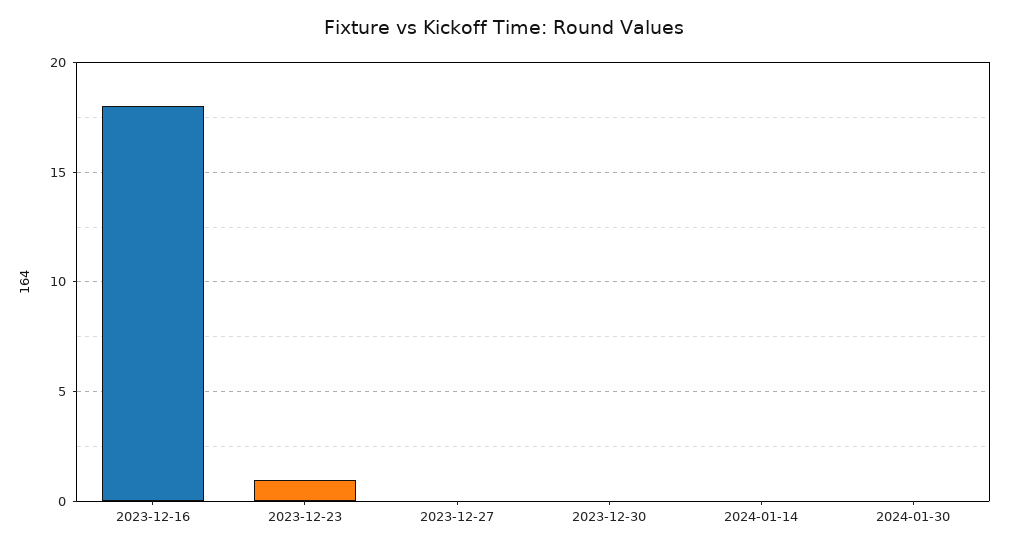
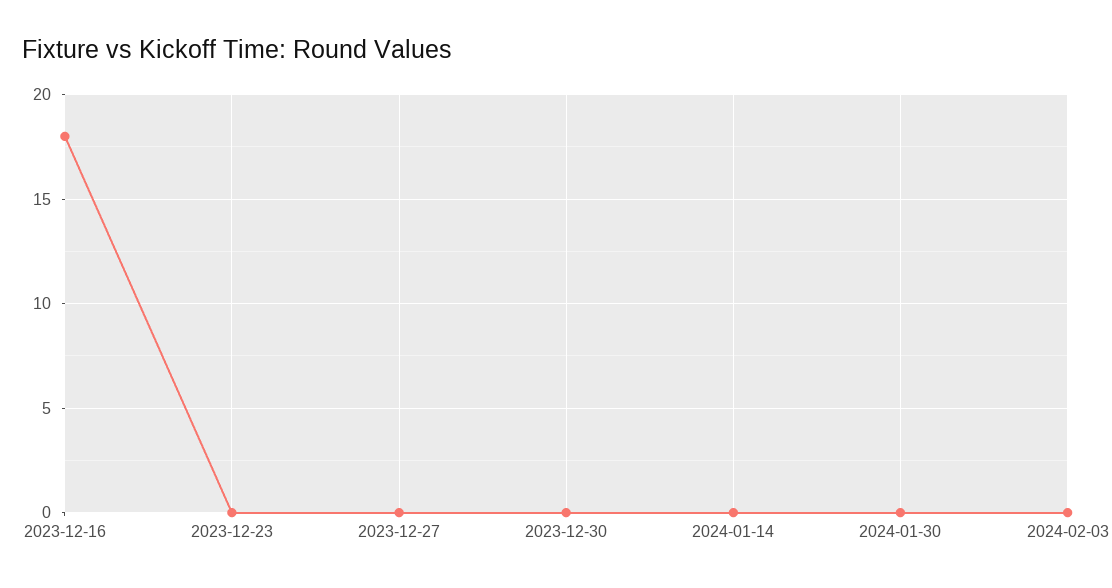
2023-12-23: 1 -> 0
2024-02-03: none -> 0

